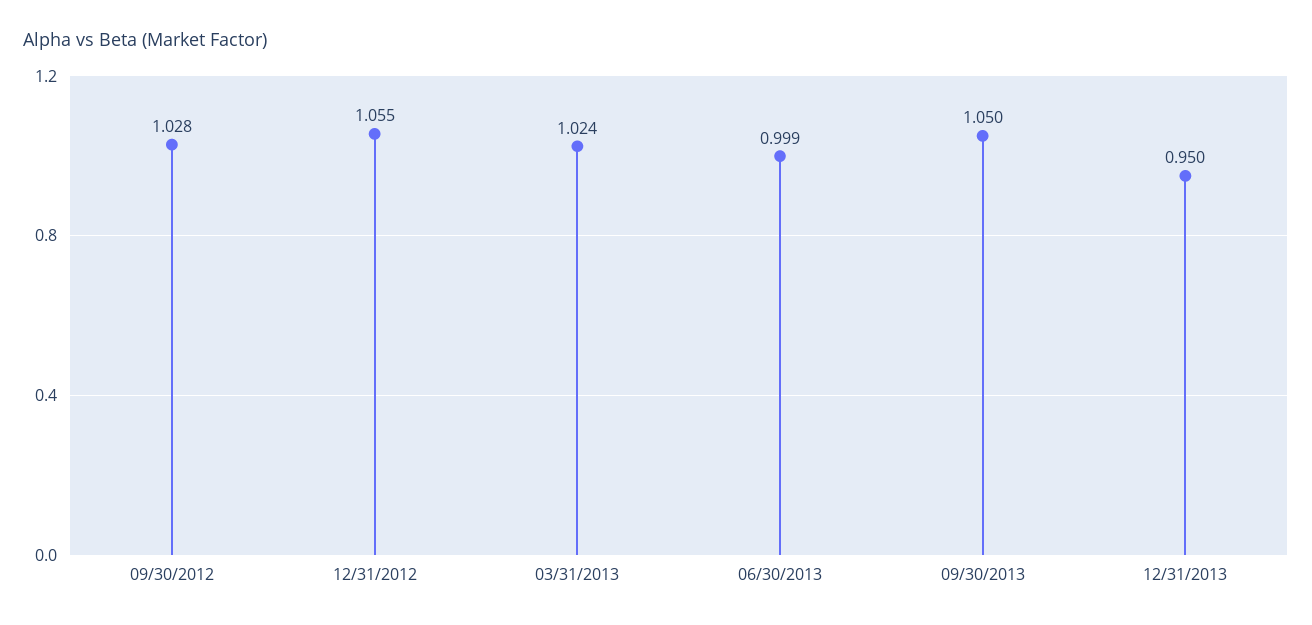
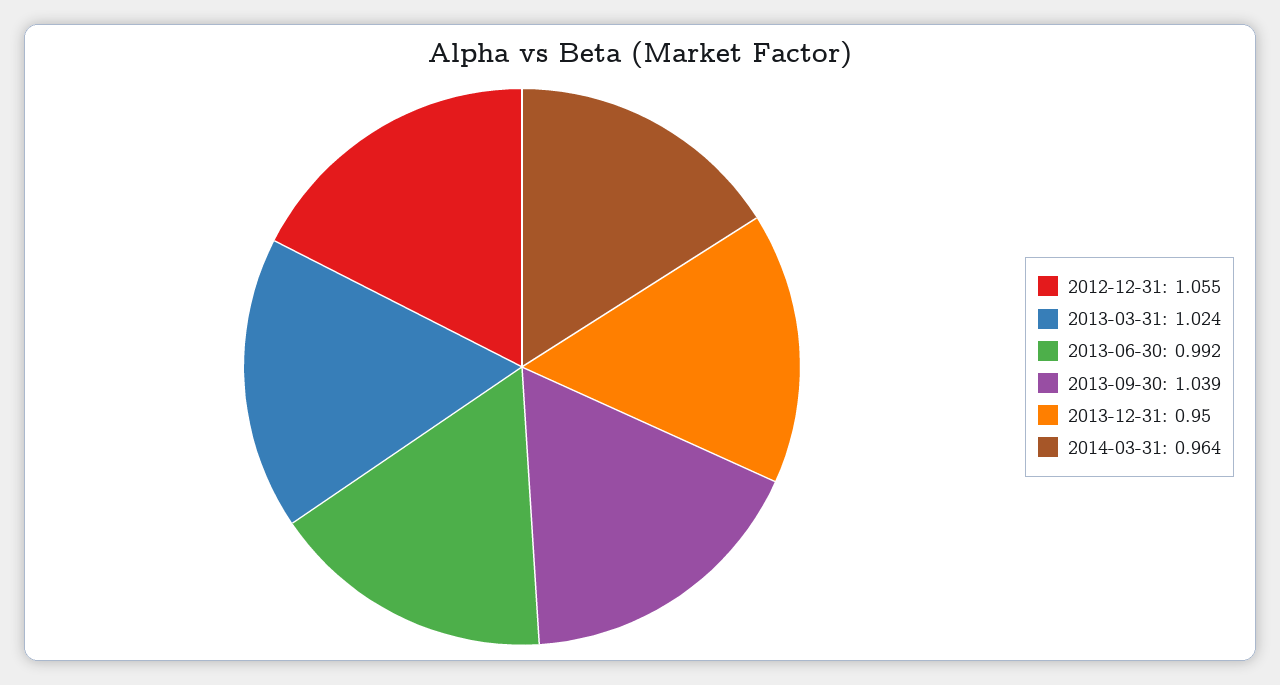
09/30/2012: 1.028 -> none
06/30/2013: 0.999 -> 0.992
09/30/2013: 1.05 -> 1.039
2014-03-31: none -> 0.964

